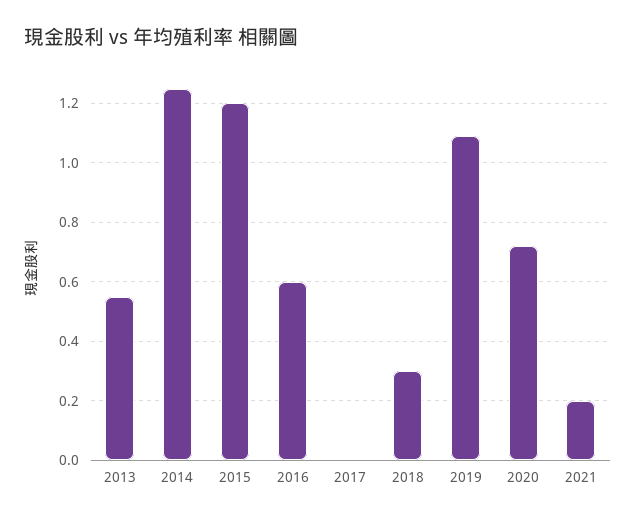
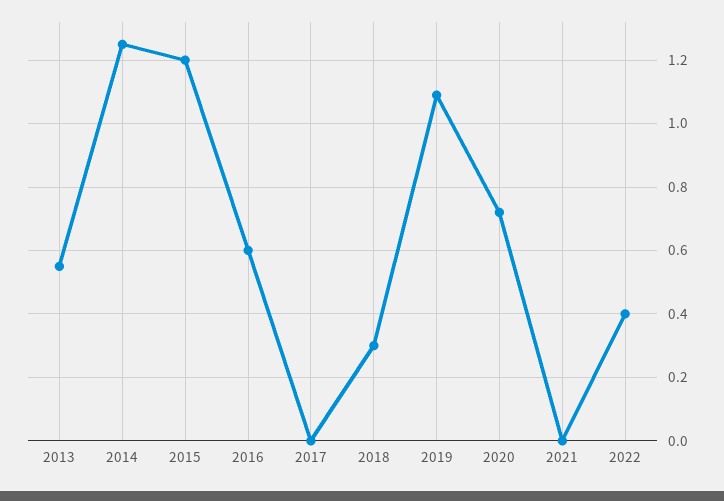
2021: 0.2 -> 0
2022: none -> 0.4

